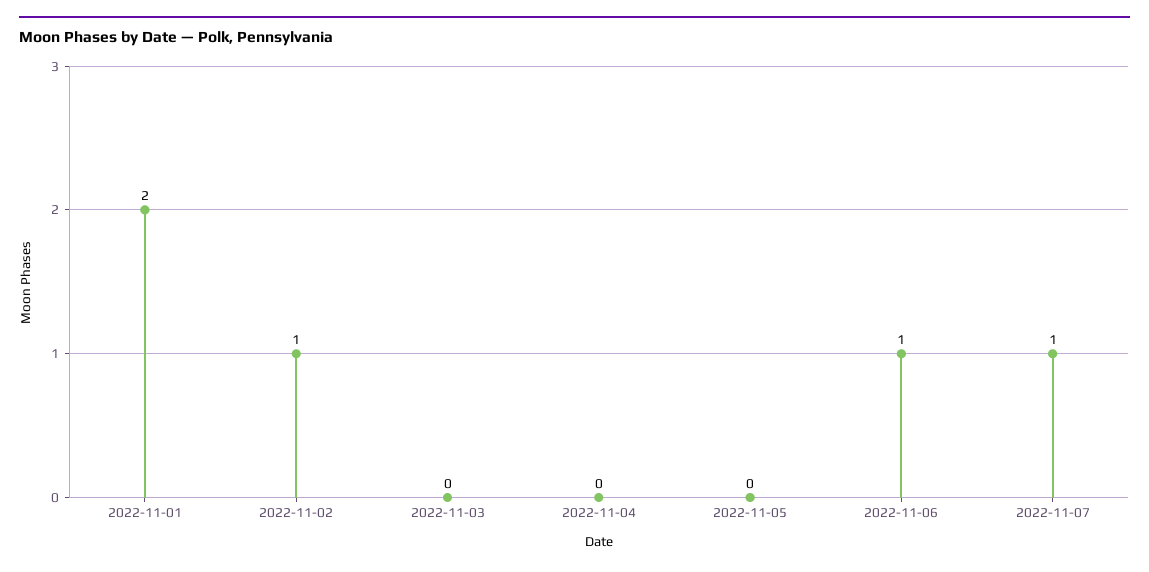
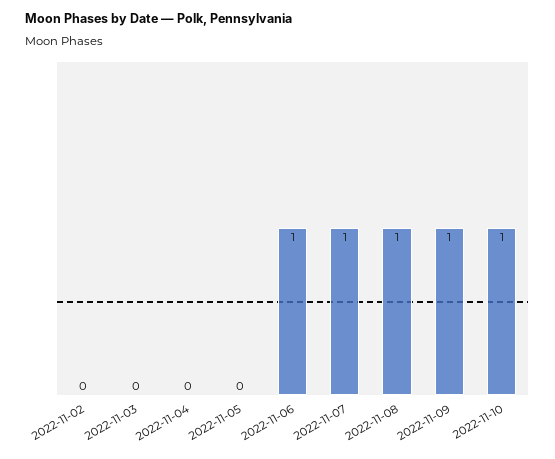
2022-11-01: 2 -> none
2022-11-02: 1 -> 0
2022-11-08: none -> 1
2022-11-09: none -> 1
2022-11-10: none -> 1

